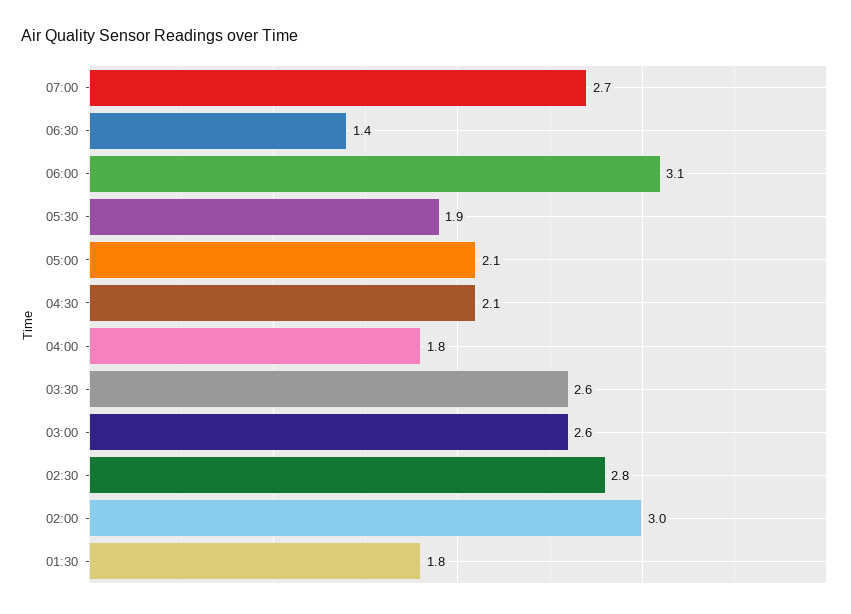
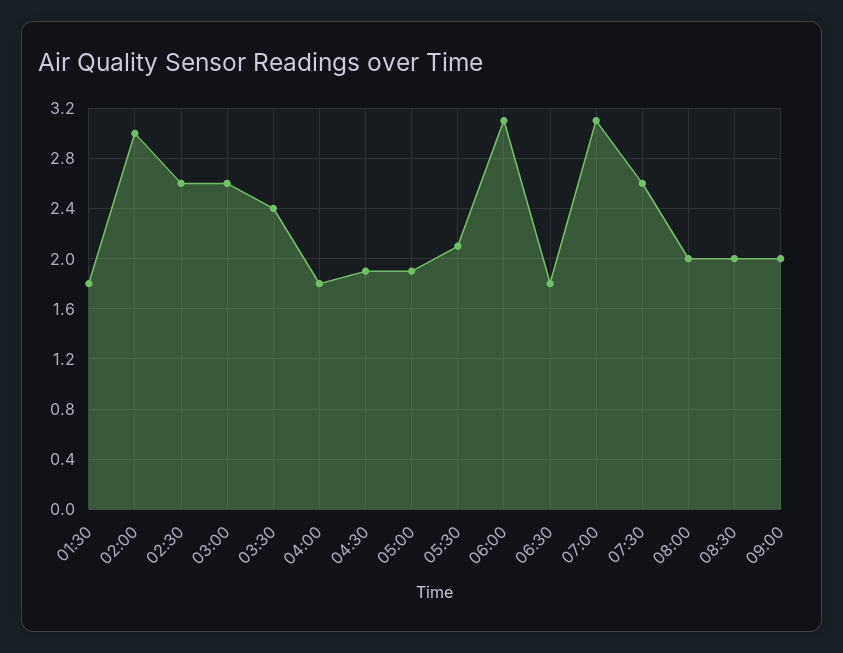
07:00: 2.7 -> 3.1
06:30: 1.4 -> 1.8
05:30: 1.9 -> 2.1
05:00: 2.1 -> 1.9
04:30: 2.1 -> 1.9
03:30: 2.6 -> 2.4
02:30: 2.8 -> 2.6
07:30: none -> 2.6
08:00: none -> 2
08:30: none -> 2
09:00: none -> 2

